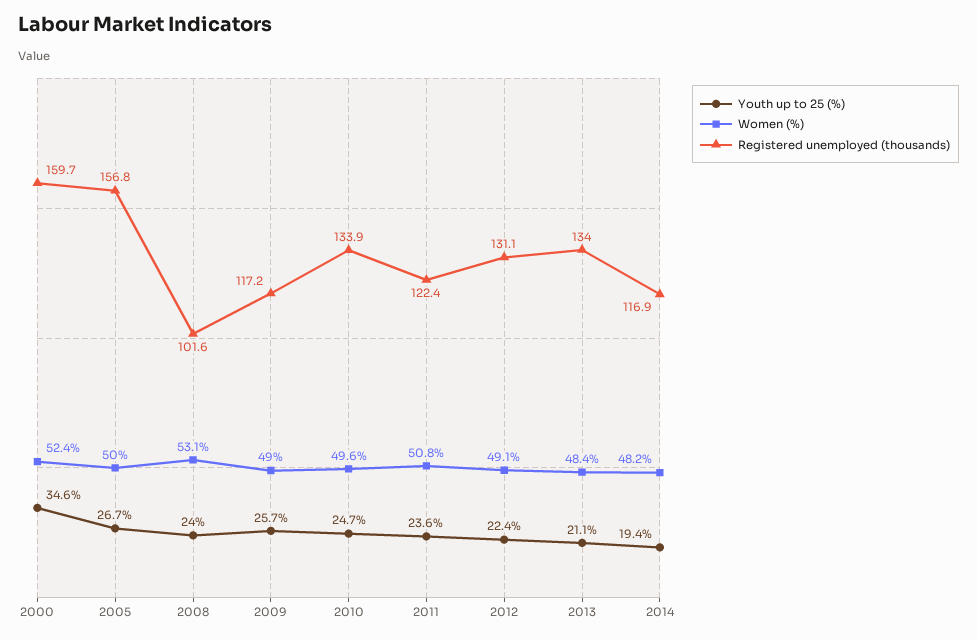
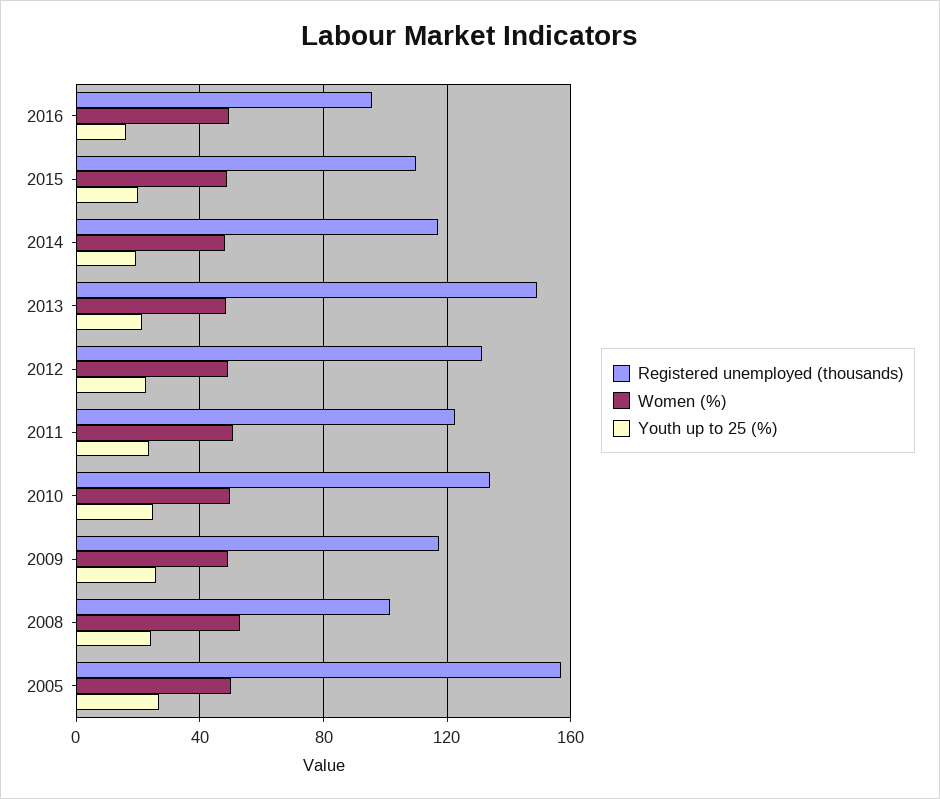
Youth up to 25 (%), 2000: 34.6 -> none
Women (%), 2000: 52.4 -> none
Registered unemployed (thousands), 2000: 159.7 -> none
Registered unemployed (thousands), 2013: 134 -> 150
Registered unemployed (thousands), 2016: none -> 95
Women (%), 2016: none -> 50
Youth up to 25 (%), 2016: none -> 15
Registered unemployed (thousands), 2015: none -> 110
Women (%), 2015: none -> 50
Youth up to 25 (%), 2015: none -> 20

